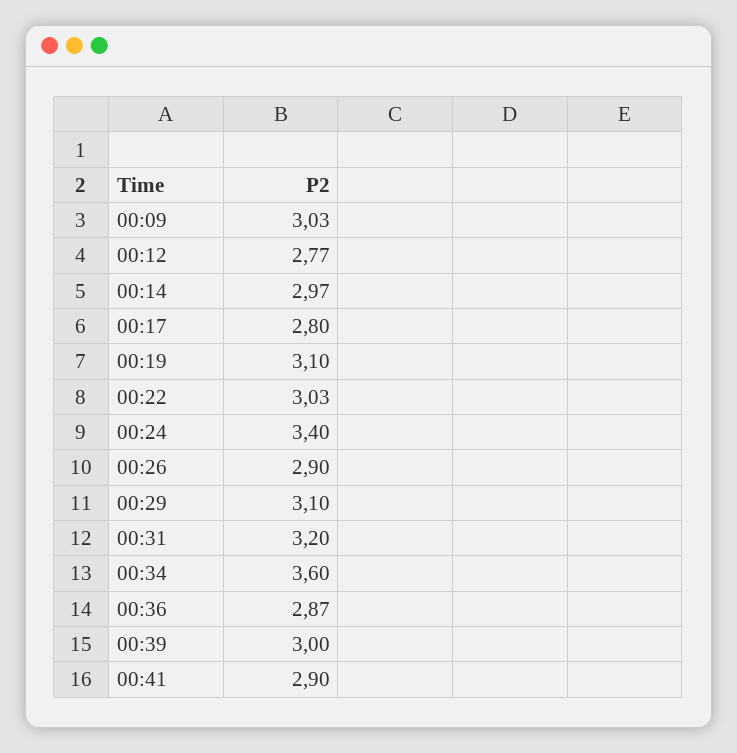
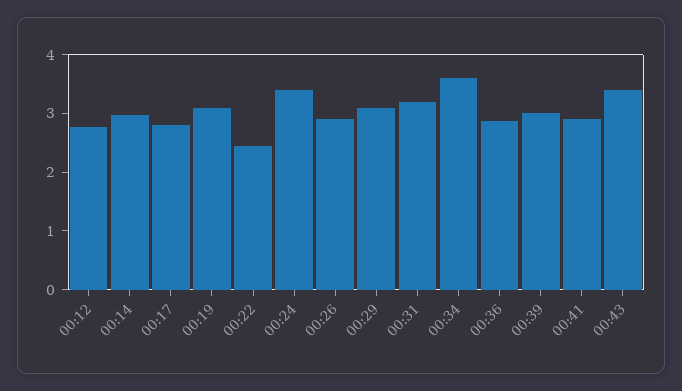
00:09: 3.03 -> none
00:22: 3.03 -> 2.4
00:43: none -> 3.4

